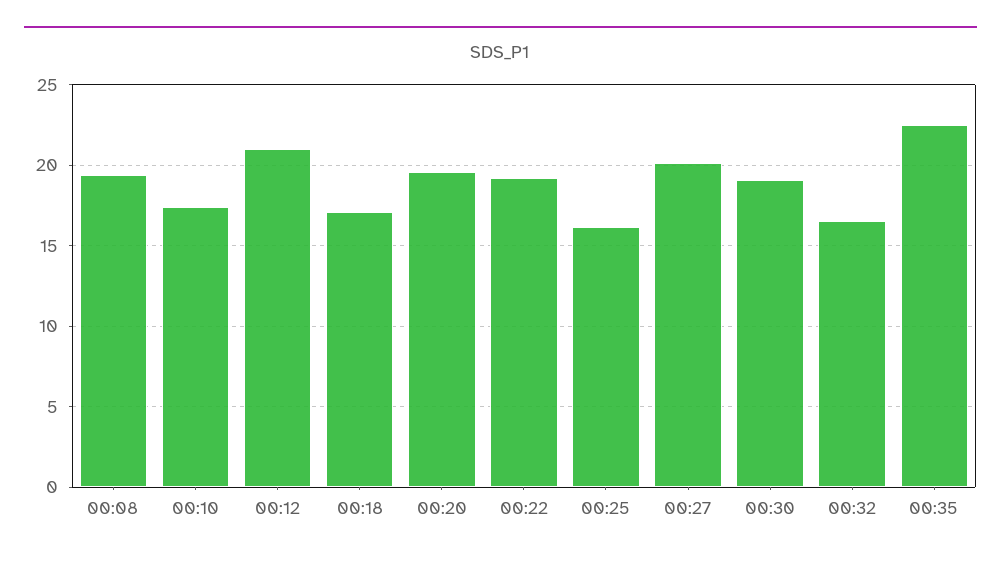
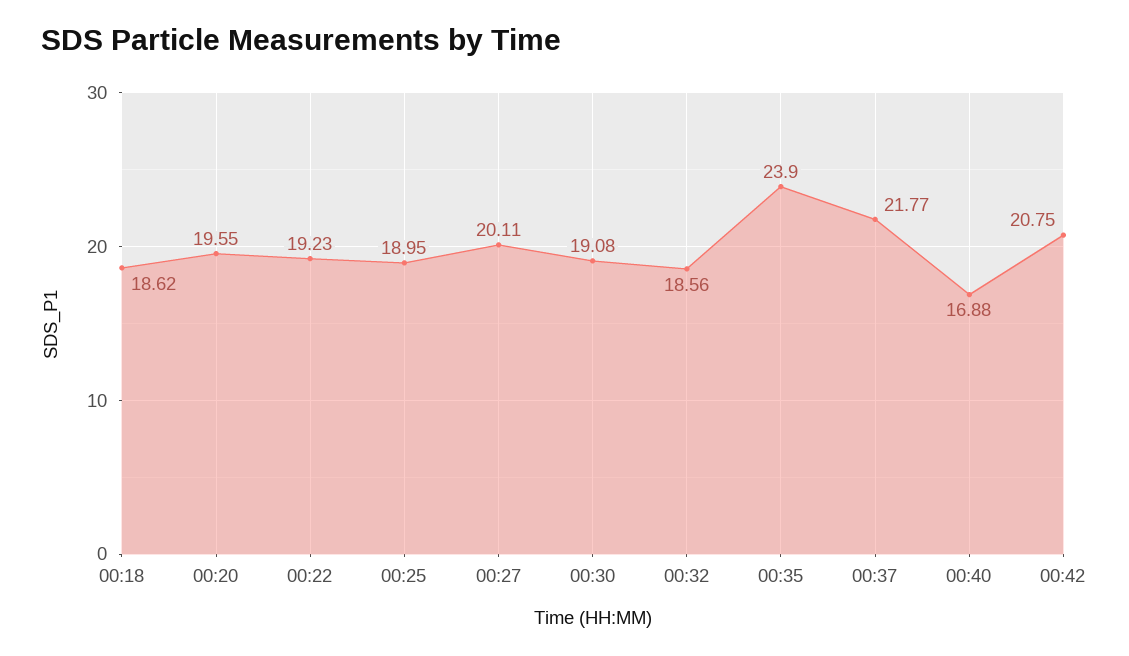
00:08: 19.5 -> none
00:10: 17.5 -> none
00:12: 21 -> none
00:18: 17 -> 18.62
00:25: 16 -> 18.95
00:32: 16.5 -> 18.56
00:35: 22.5 -> 23.9
00:37: none -> 21.77
00:40: none -> 16.88
00:42: none -> 20.75

